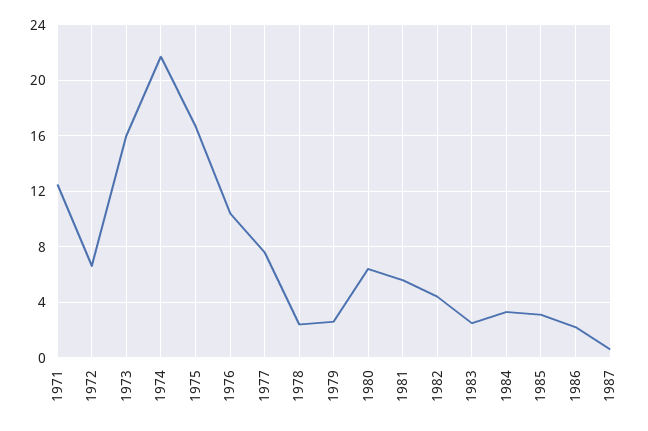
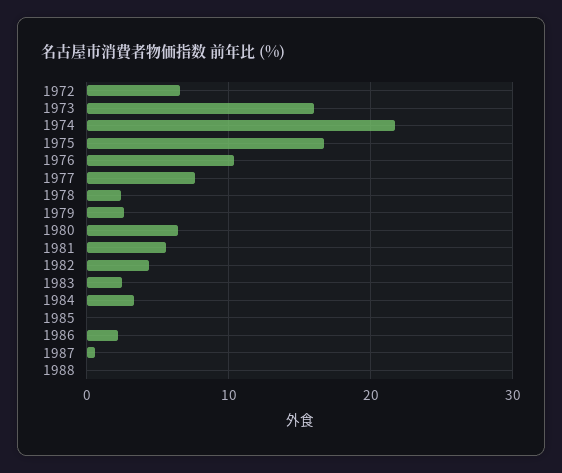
1971: 12.5 -> none
1985: 3 -> 0
1988: none -> 0

